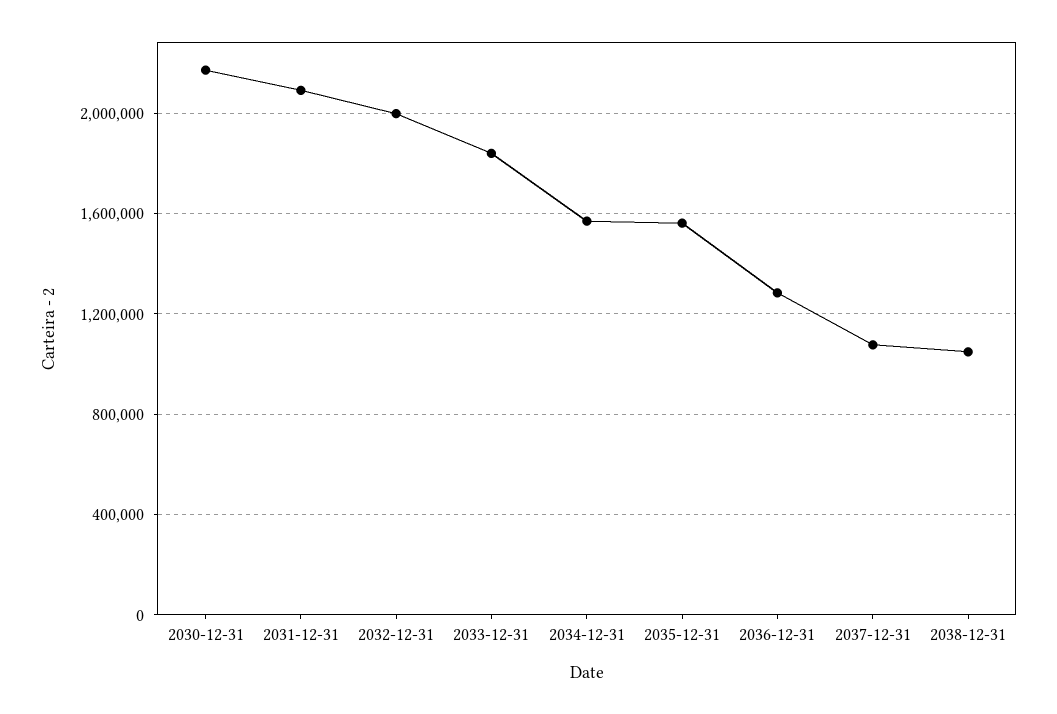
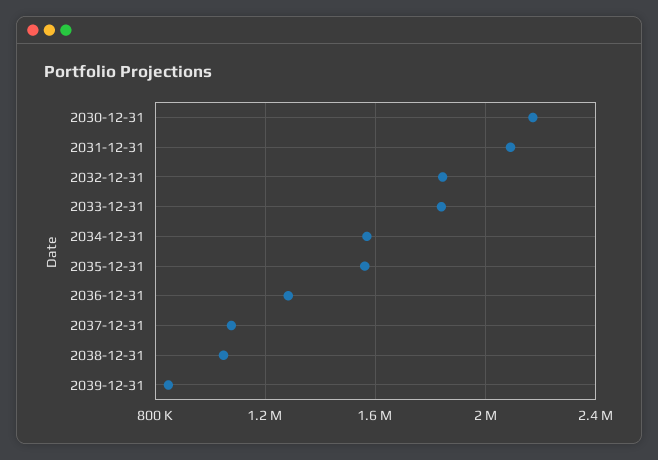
2032-12-31: 2000000 -> 1850000
2039-12-31: none -> 850000

